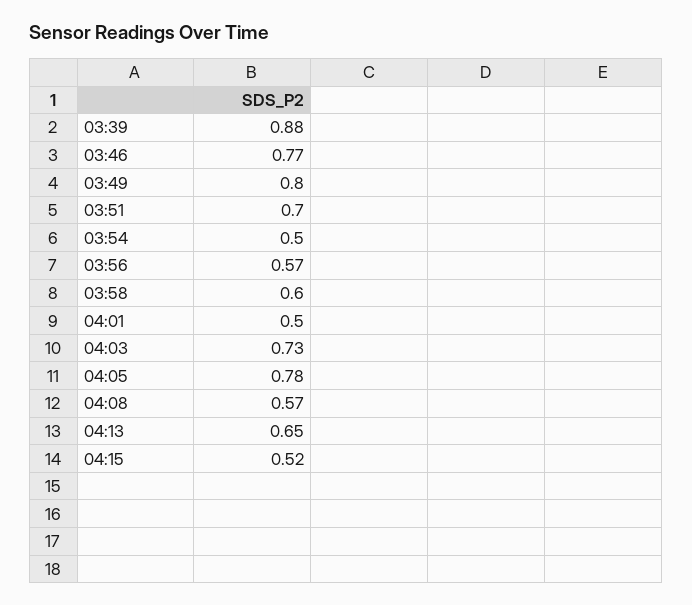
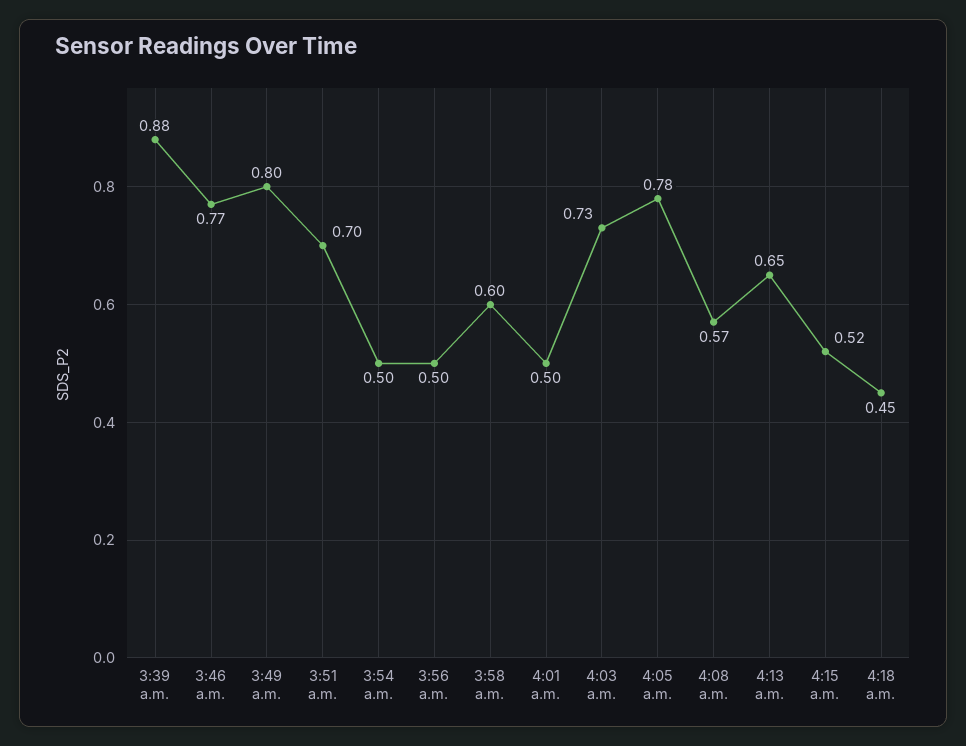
03:56: 0.57 -> 0.5
4:18 a.m.: none -> 0.45

